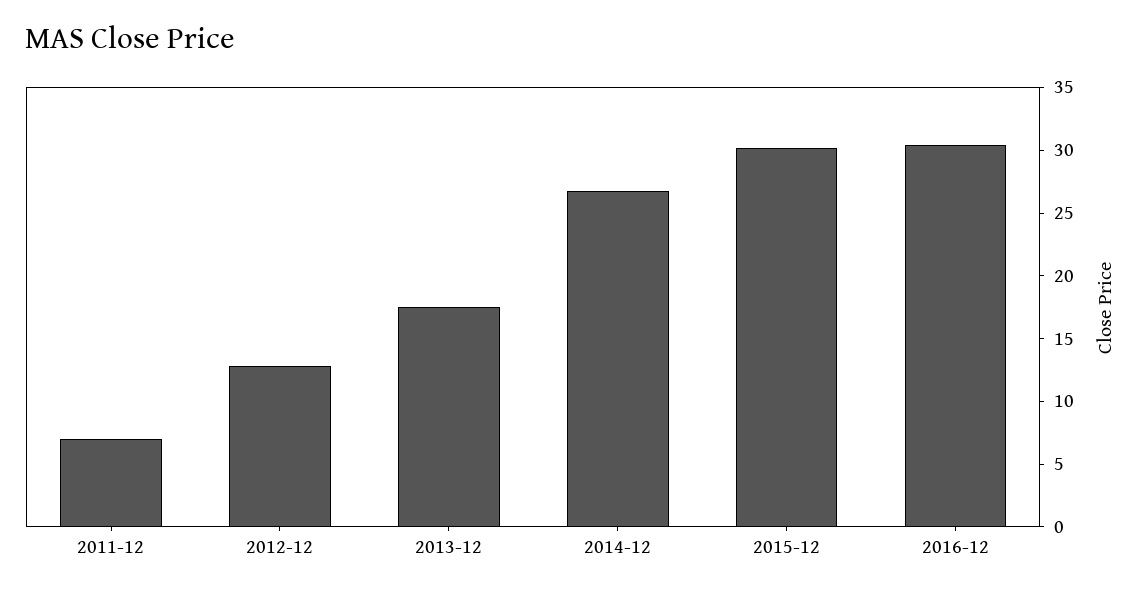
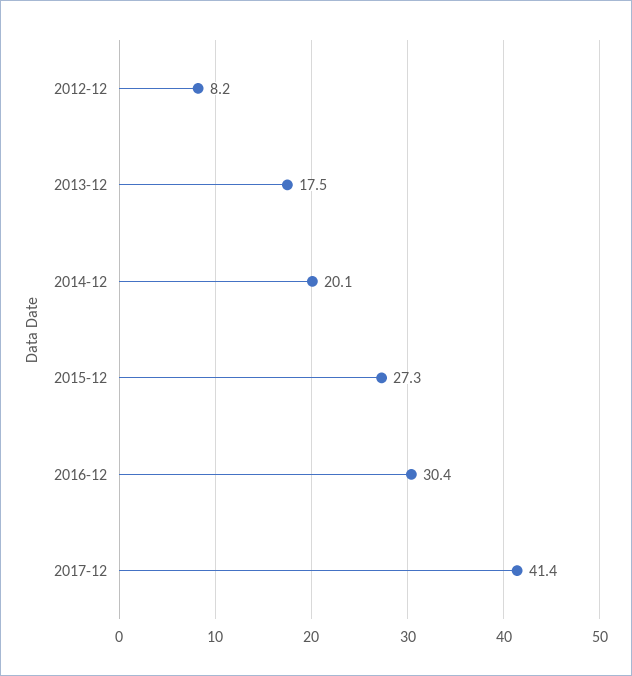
2011-12: 7 -> none
2012-12: 13 -> 8.2
2014-12: 27 -> 20.1
2015-12: 30 -> 27.3
2017-12: none -> 41.4

